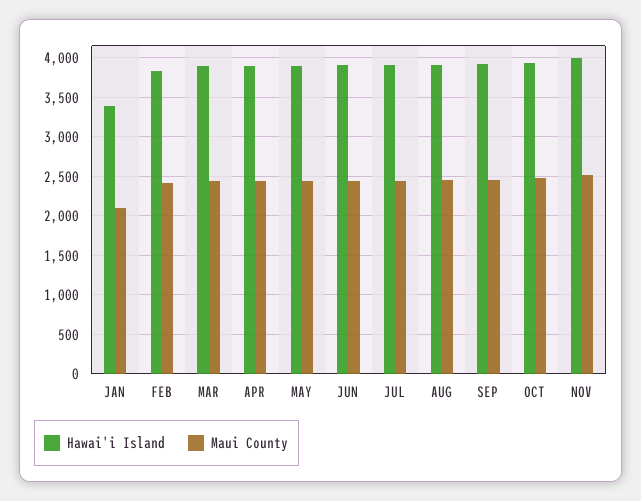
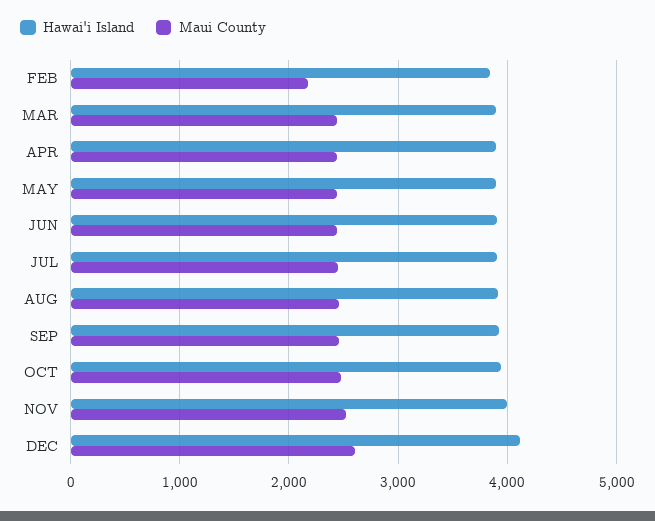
Hawai'i Island, JAN: 3400 -> none
Maui County, JAN: 2100 -> none
Maui County, FEB: 2400 -> 2200
Hawai'i Island, DEC: none -> 4100
Maui County, DEC: none -> 2600

